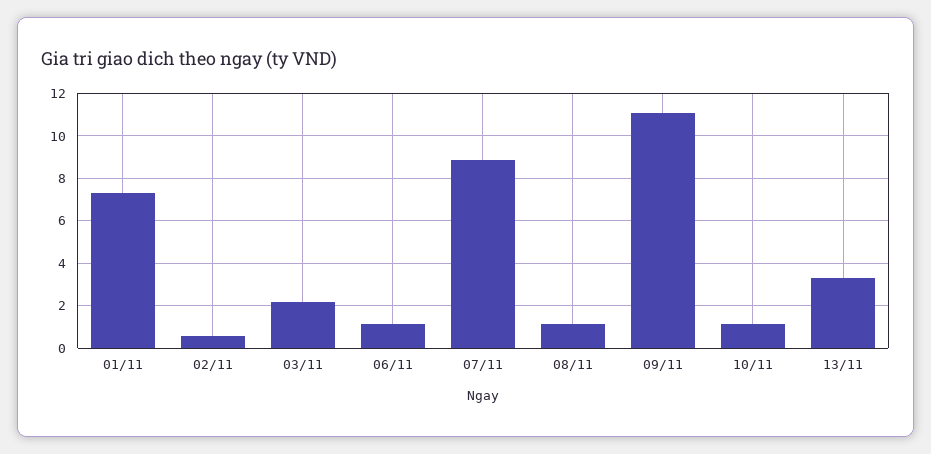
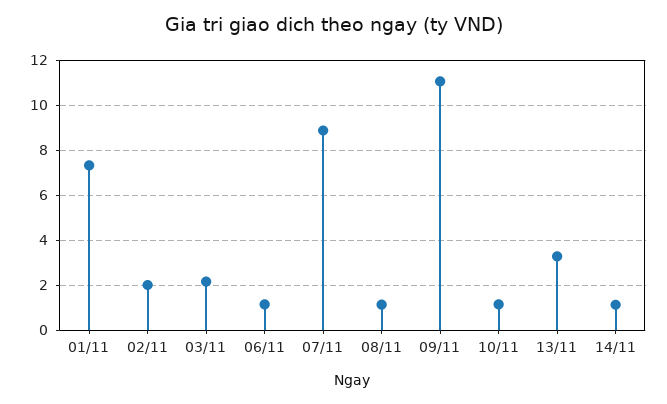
02/11: 0.5 -> 2
14/11: none -> 1

